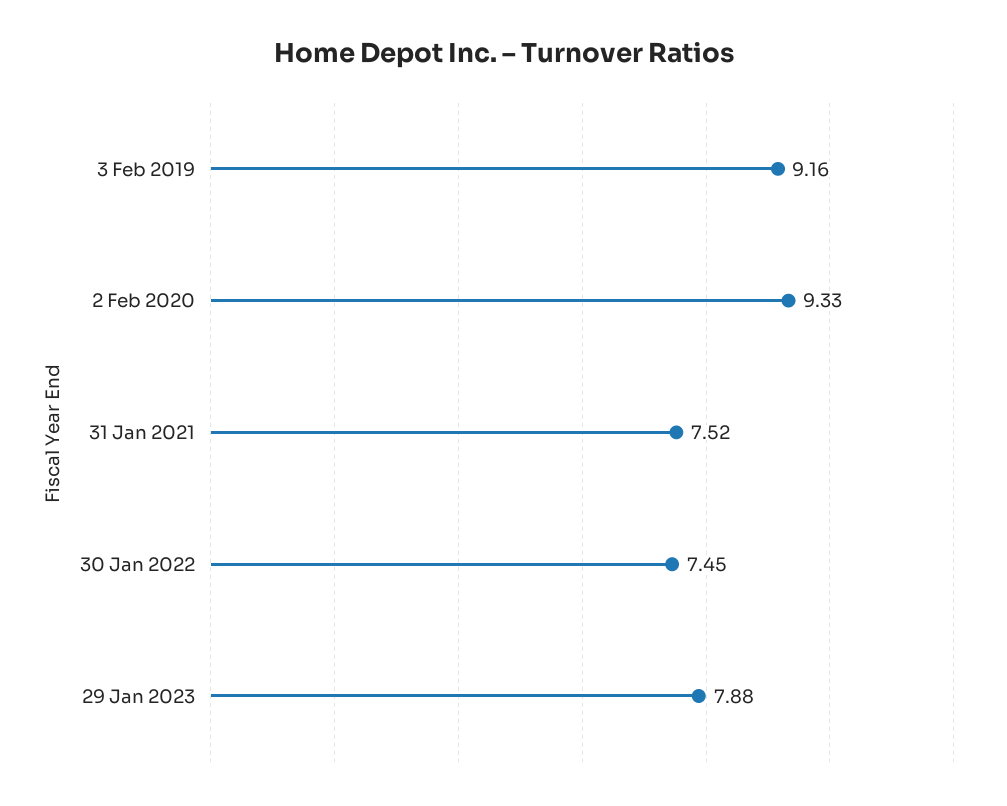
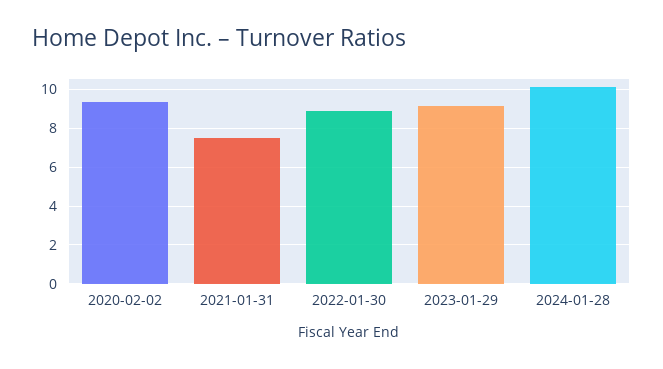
3 Feb 2019: 9.16 -> none
30 Jan 2022: 7.45 -> 9
29 Jan 2023: 7.88 -> 9
2024-01-28: none -> 10

